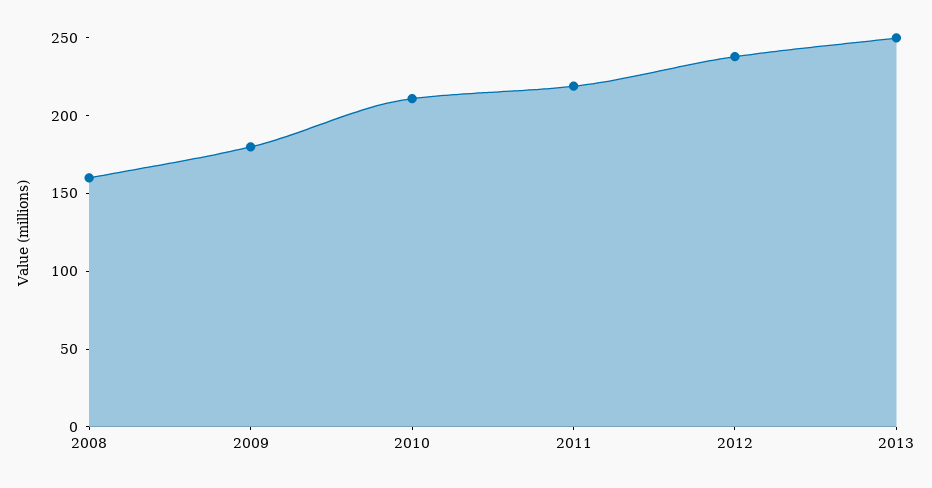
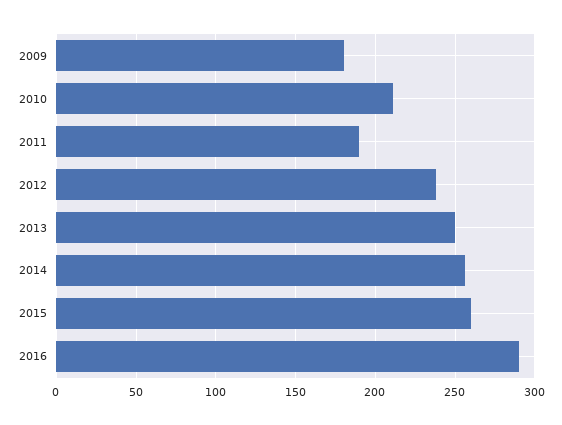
2008: 160 -> none
2011: 220 -> 190
2014: none -> 255
2015: none -> 260
2016: none -> 290

